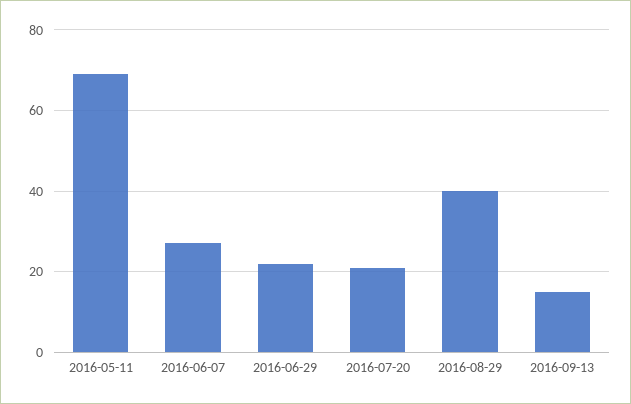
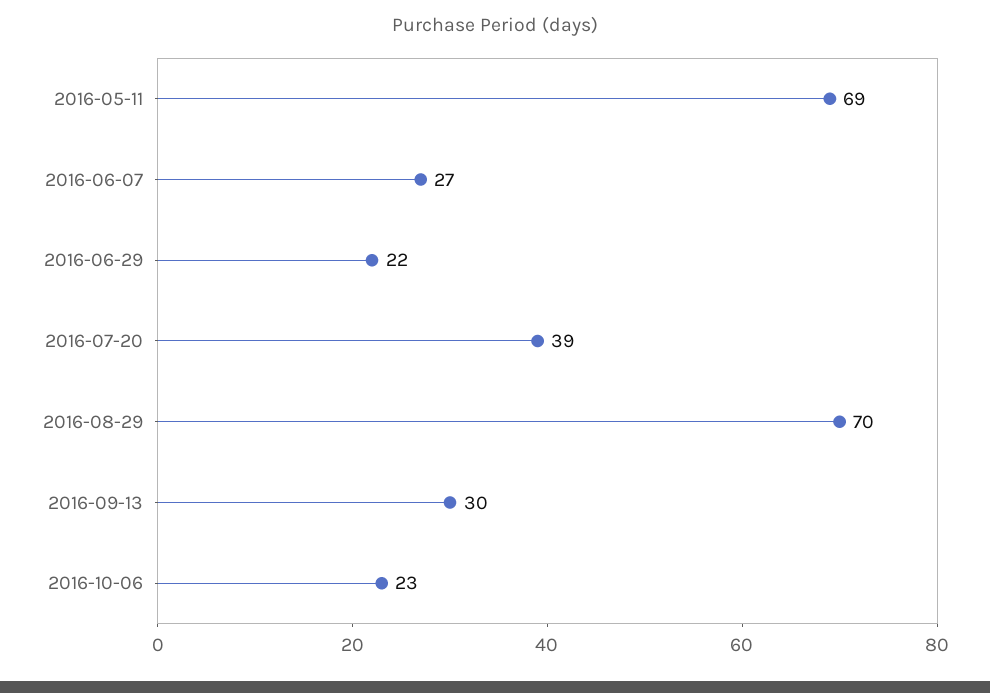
2016-07-20: 20 -> 39
2016-08-29: 40 -> 70
2016-09-13: 15 -> 30
2016-10-06: none -> 23

